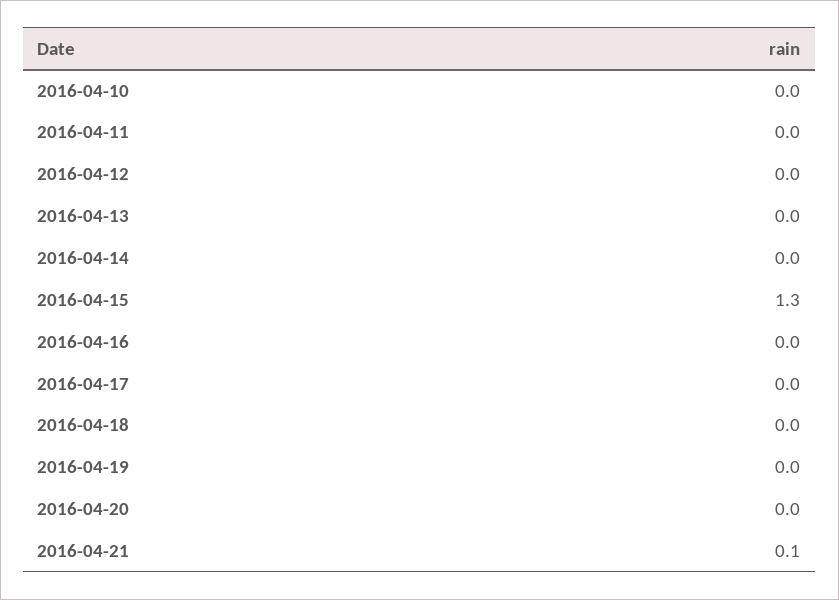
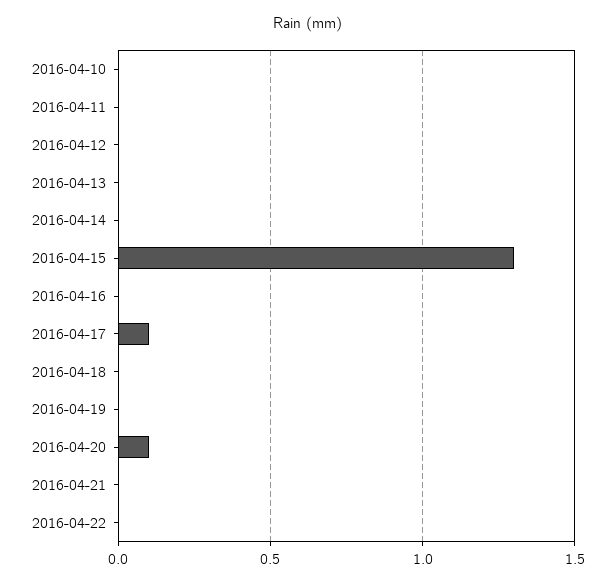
2016-04-17: 0 -> 0.1
2016-04-20: 0 -> 0.1
2016-04-21: 0.1 -> 0
2016-04-22: none -> 0

